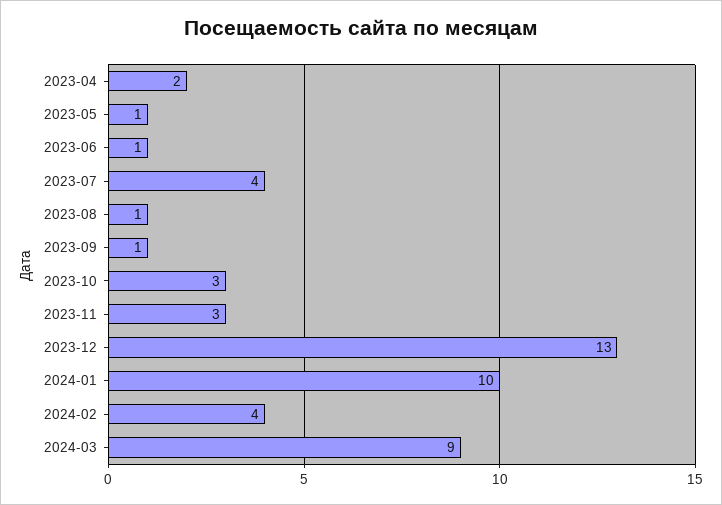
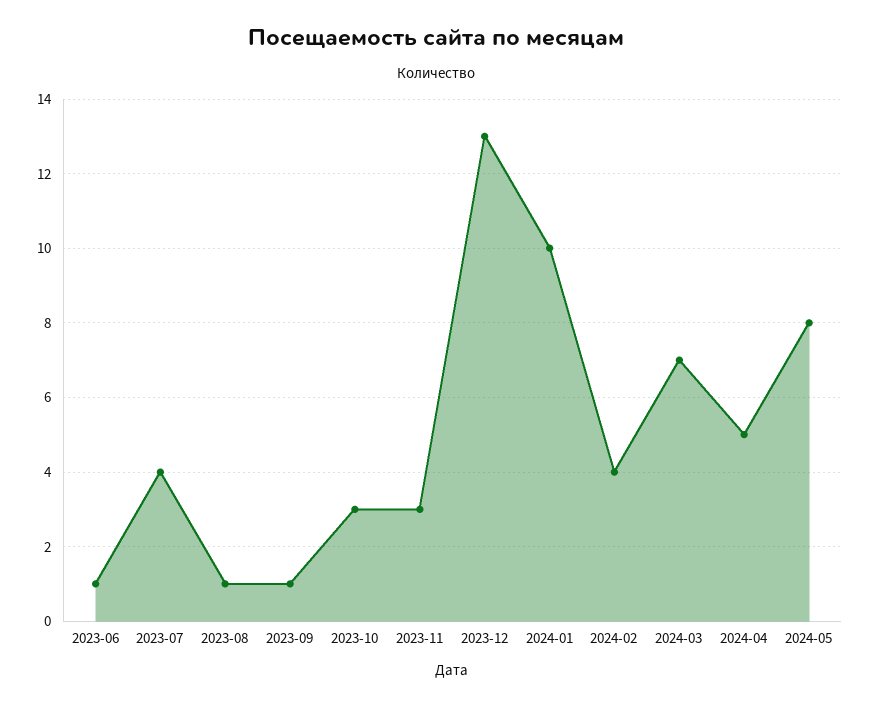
2023-04: 2 -> none
2023-05: 1 -> none
2024-03: 9 -> 7
2024-04: none -> 5
2024-05: none -> 8

